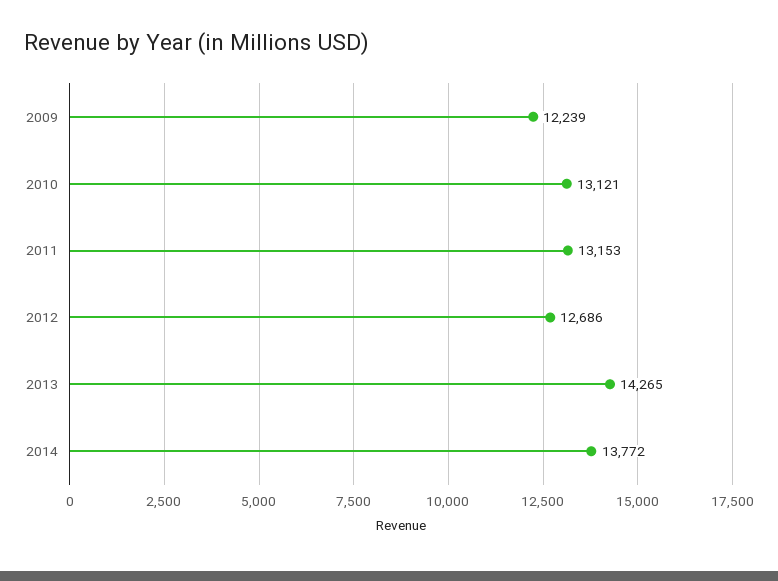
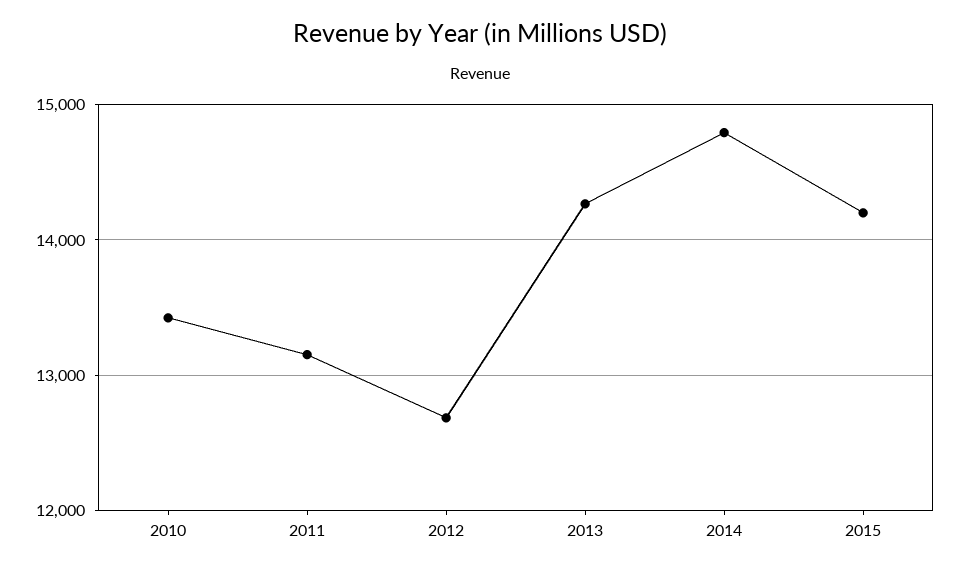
2009: 12239 -> none
2010: 13121 -> 13400
2014: 13772 -> 14800
2015: none -> 14200

